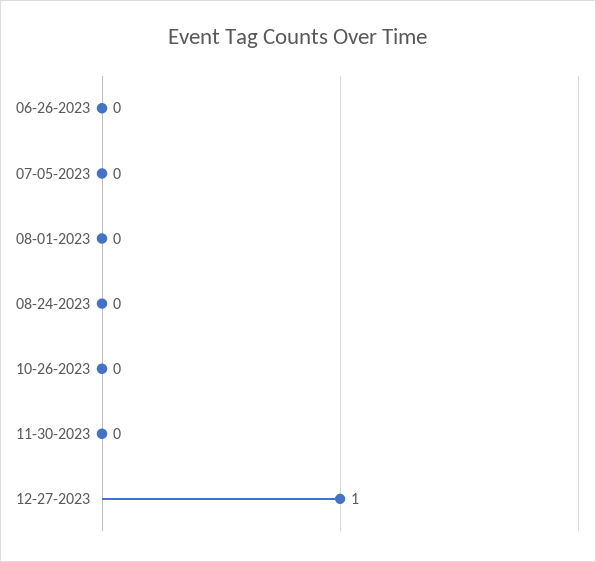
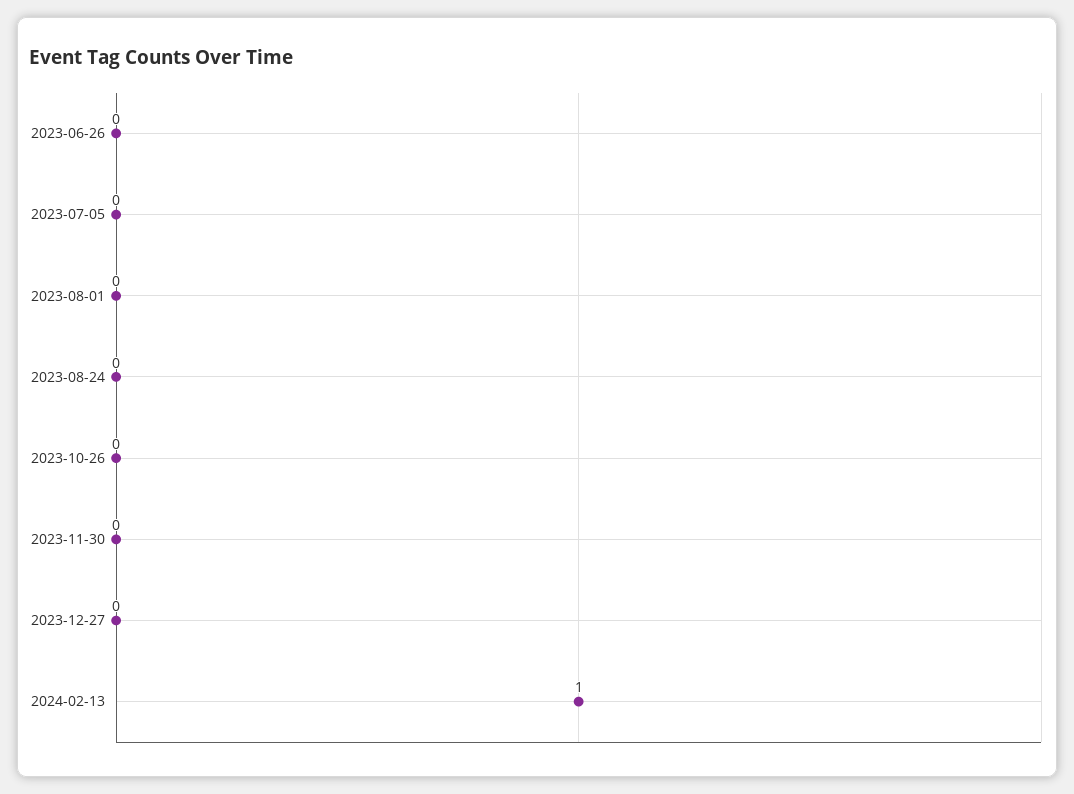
12-27-2023: 1 -> 0
2024-02-13: none -> 1

